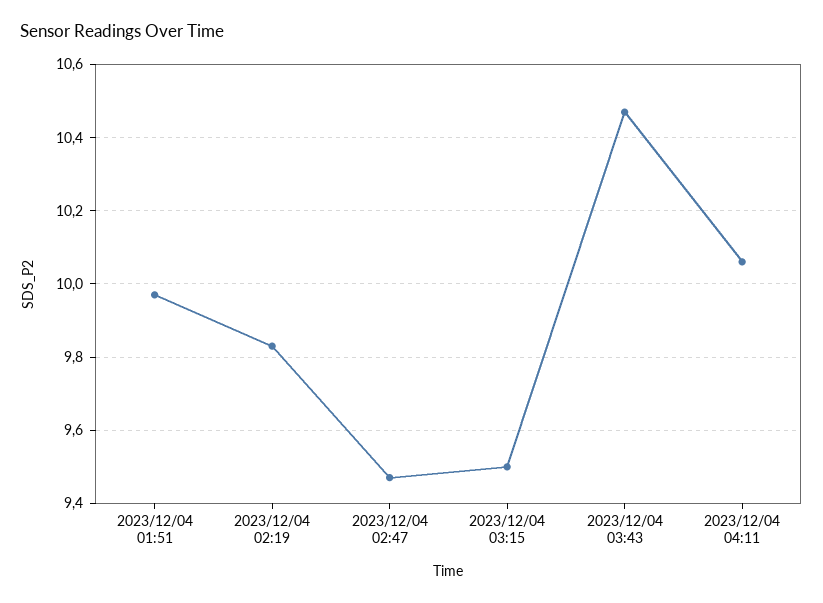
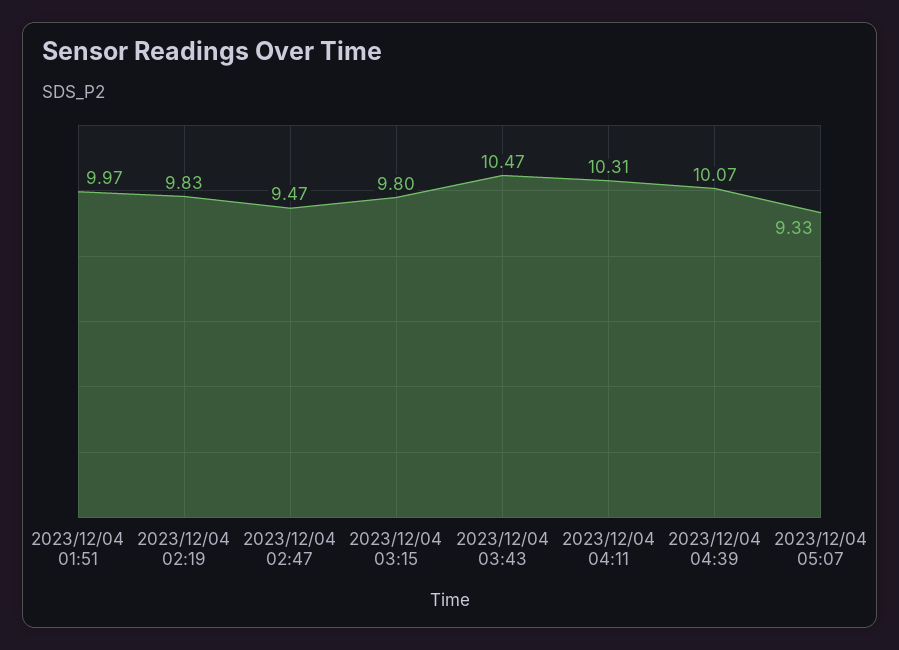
2023/12/04 03:15: 9.5 -> 9.8
2023/12/04 04:11: 10.05 -> 10.31
2023/12/04 04:39: none -> 10.07
2023/12/04 05:07: none -> 9.33

